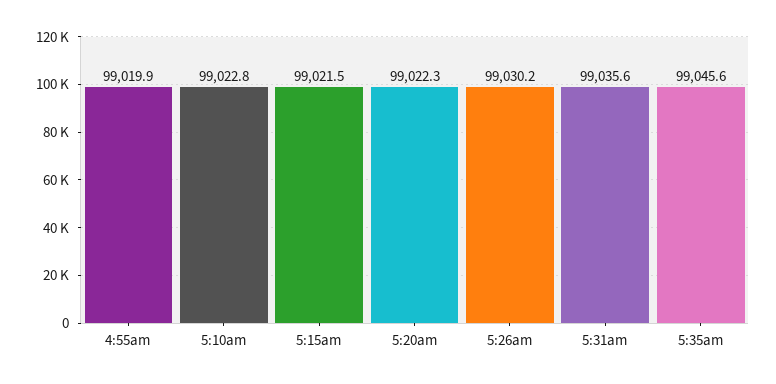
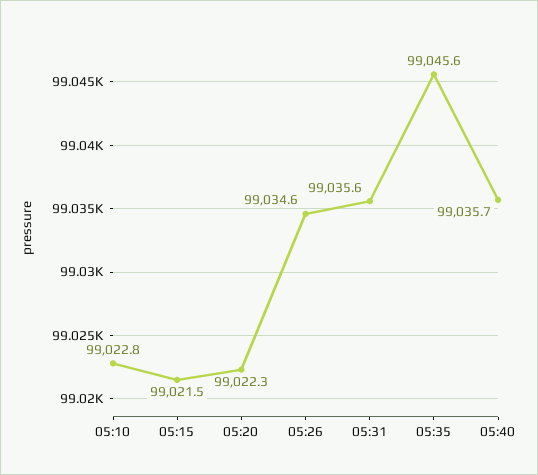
4:55am: 99019.9 -> none
5:26am: 99030.2 -> 99034.6
05:40: none -> 99035.7

